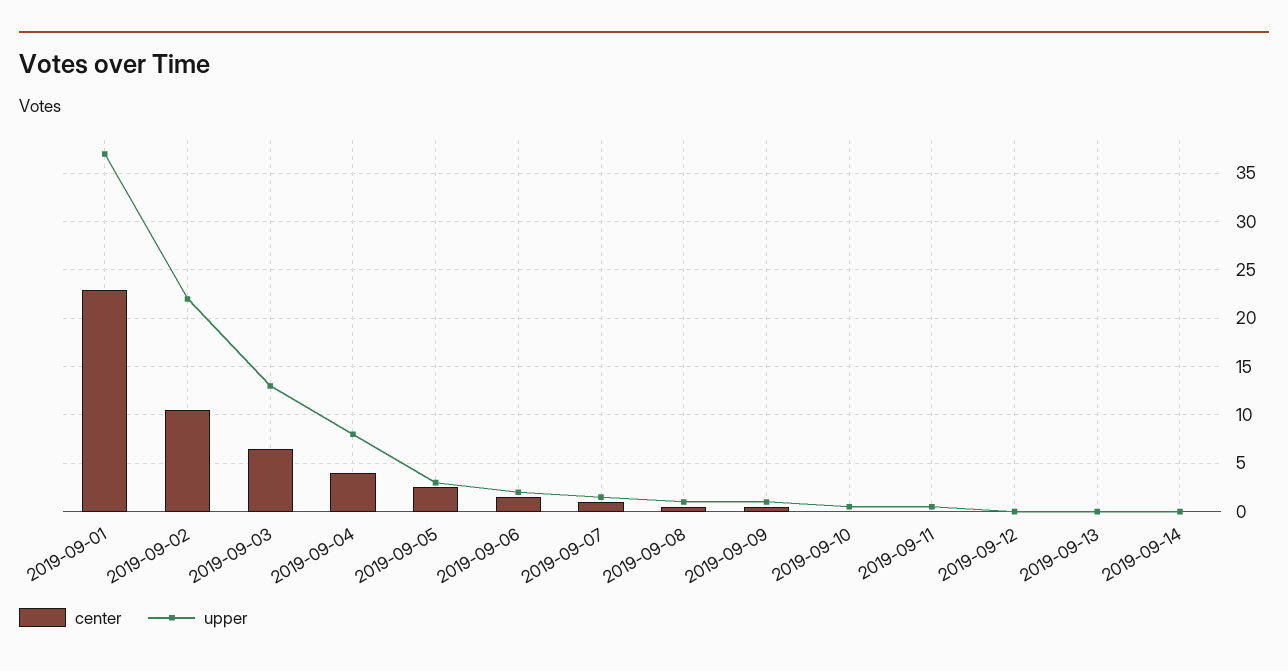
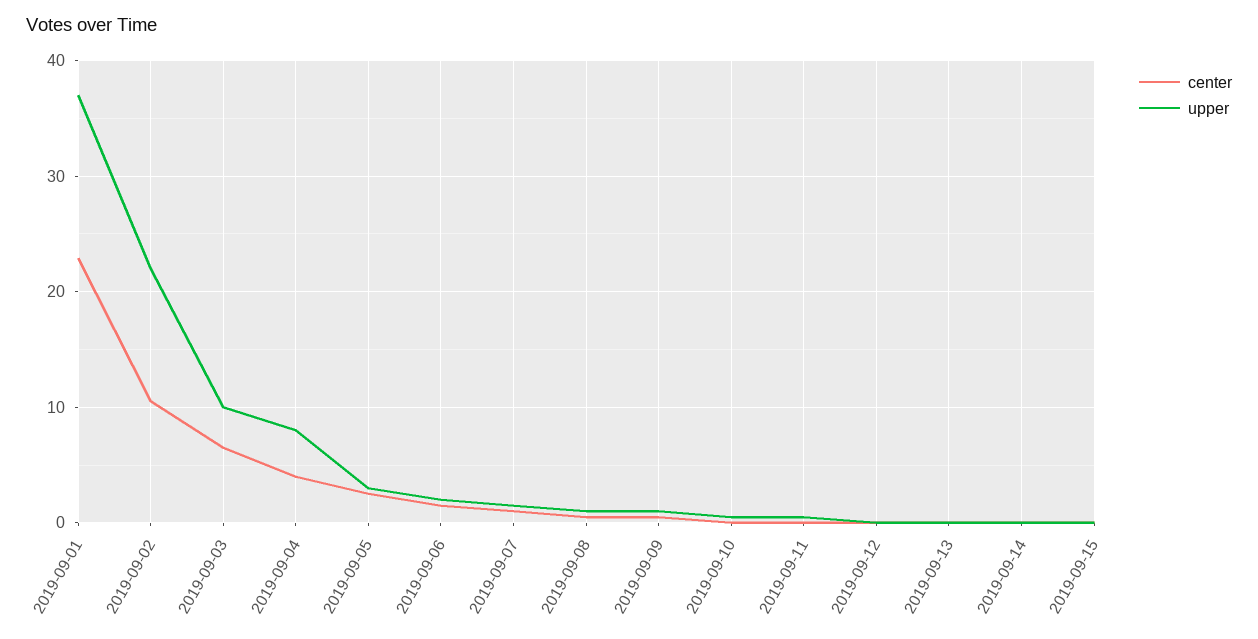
upper, 2019-09-03: 13 -> 10
center, 2019-09-15: none -> 0
upper, 2019-09-15: none -> 0

